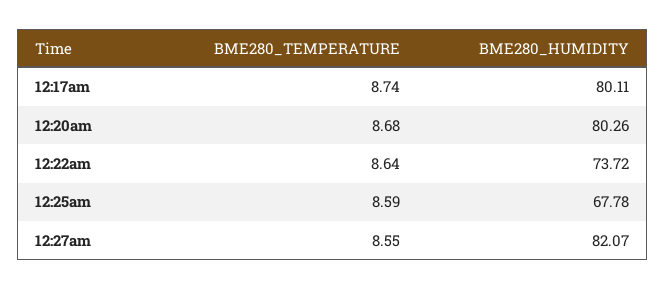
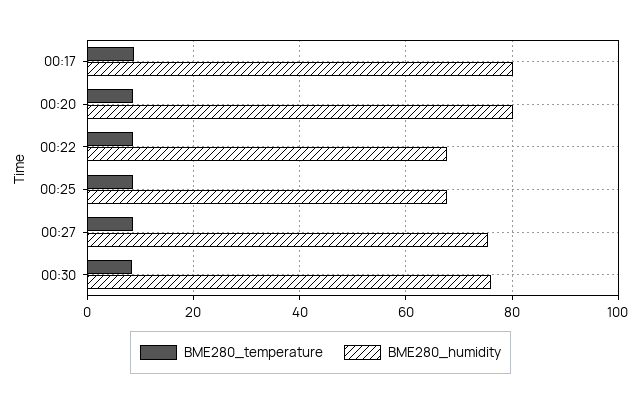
BME280_HUMIDITY, 12:22am: 73.72 -> 68
BME280_HUMIDITY, 12:27am: 82.07 -> 76
BME280_TEMPERATURE, 00:30: none -> 8
BME280_HUMIDITY, 00:30: none -> 76

